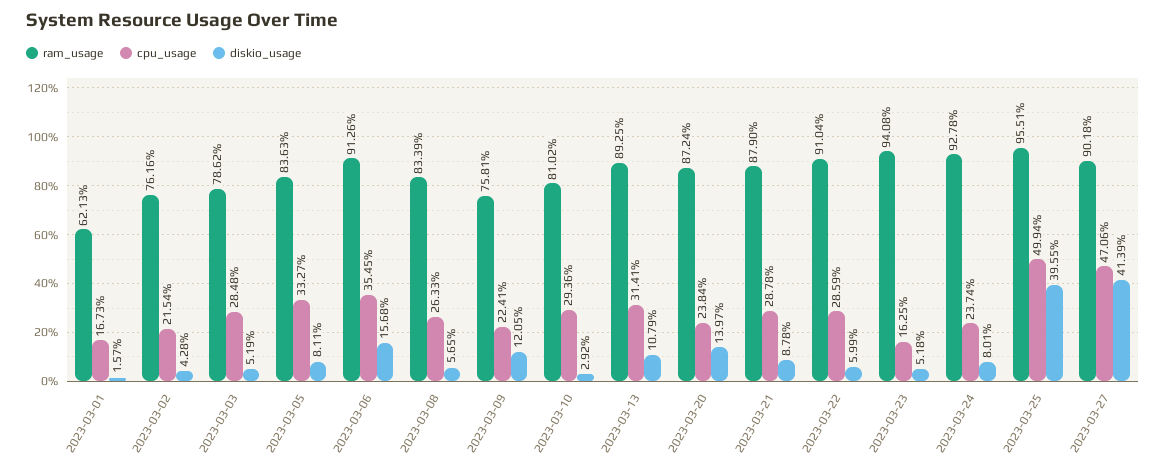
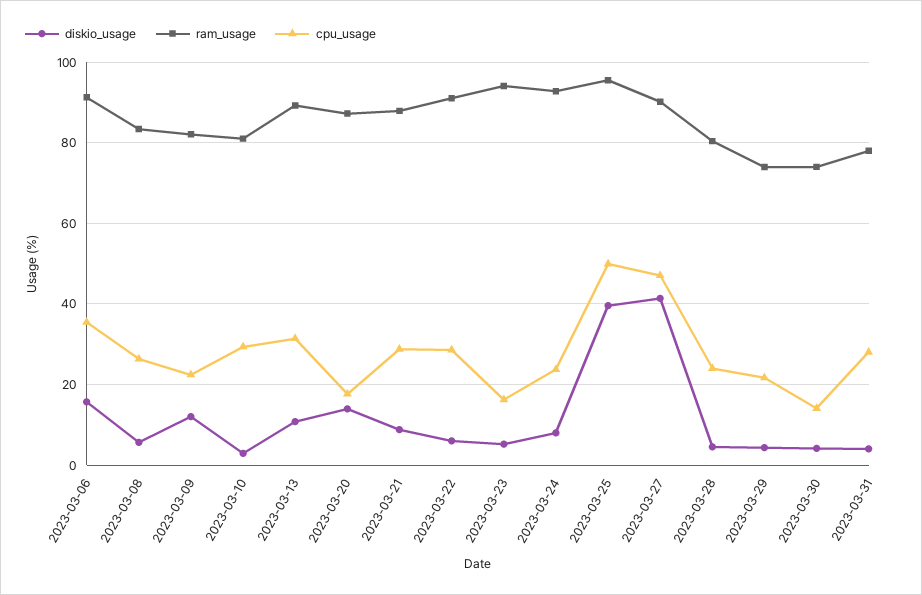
ram_usage, 2023-03-01: 62.13 -> none
cpu_usage, 2023-03-01: 16.73 -> none
diskio_usage, 2023-03-01: 1.57 -> none
ram_usage, 2023-03-02: 76.16 -> none
cpu_usage, 2023-03-02: 21.54 -> none
diskio_usage, 2023-03-02: 4.28 -> none
ram_usage, 2023-03-03: 78.62 -> none
cpu_usage, 2023-03-03: 28.48 -> none
diskio_usage, 2023-03-03: 5.19 -> none
ram_usage, 2023-03-05: 83.63 -> none
cpu_usage, 2023-03-05: 33.27 -> none
diskio_usage, 2023-03-05: 8.11 -> none
ram_usage, 2023-03-09: 75.81 -> 82
cpu_usage, 2023-03-20: 23.84 -> 18
diskio_usage, 2023-03-28: none -> 4
ram_usage, 2023-03-28: none -> 80
cpu_usage, 2023-03-28: none -> 24
diskio_usage, 2023-03-29: none -> 4
ram_usage, 2023-03-29: none -> 74
cpu_usage, 2023-03-29: none -> 22
diskio_usage, 2023-03-30: none -> 4
ram_usage, 2023-03-30: none -> 74
cpu_usage, 2023-03-30: none -> 14
diskio_usage, 2023-03-31: none -> 4
ram_usage, 2023-03-31: none -> 78
cpu_usage, 2023-03-31: none -> 28

